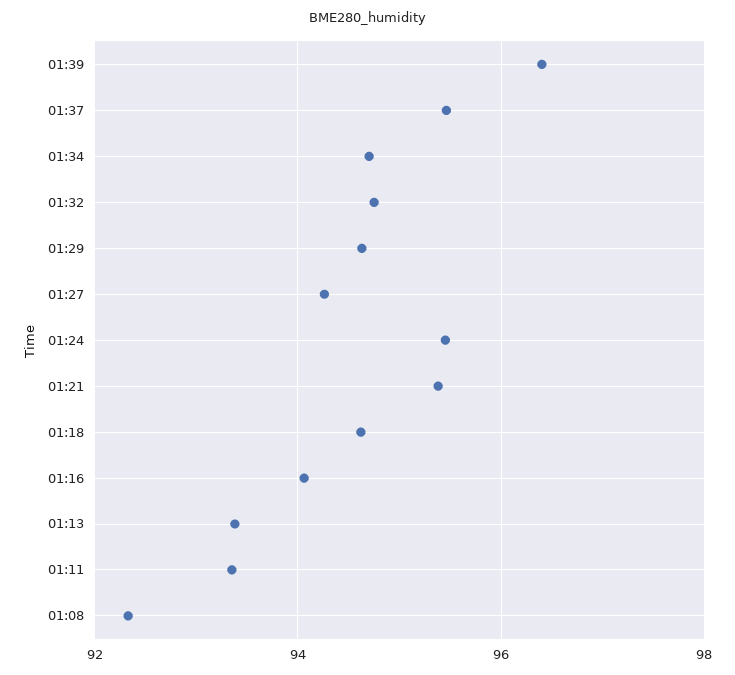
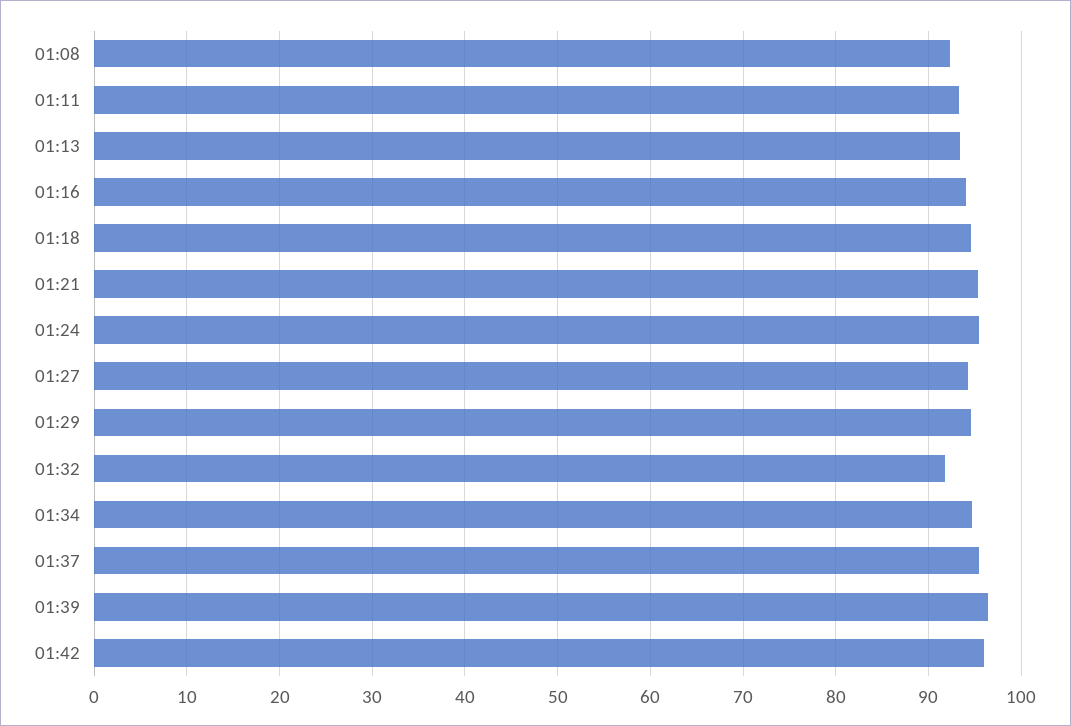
01:32: 94.8 -> 92
01:42: none -> 96

